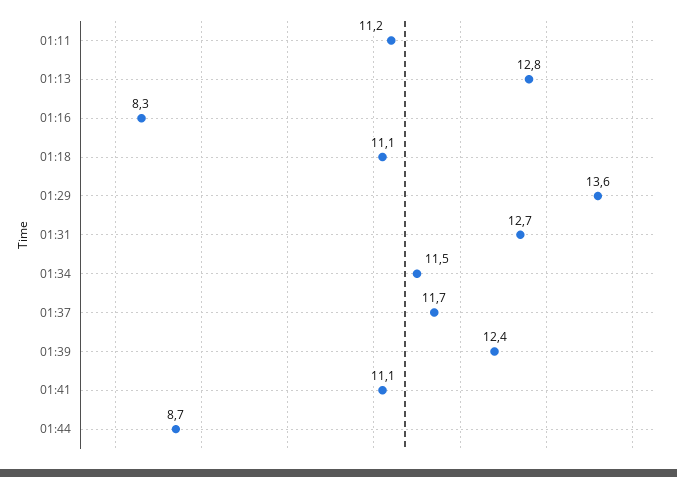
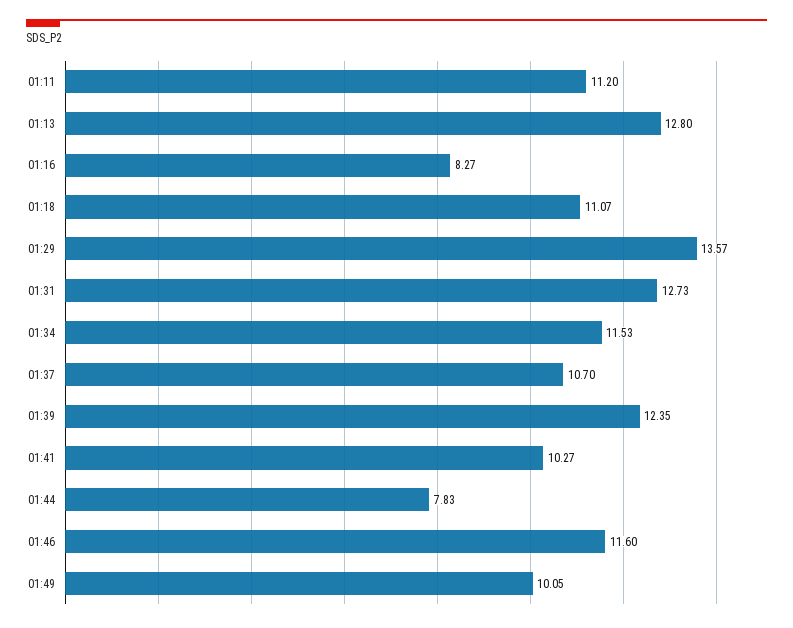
01:37: 11.7 -> 10.7
01:41: 11.1 -> 10.27
01:44: 8.7 -> 7.83
01:46: none -> 11.6
01:49: none -> 10.05

